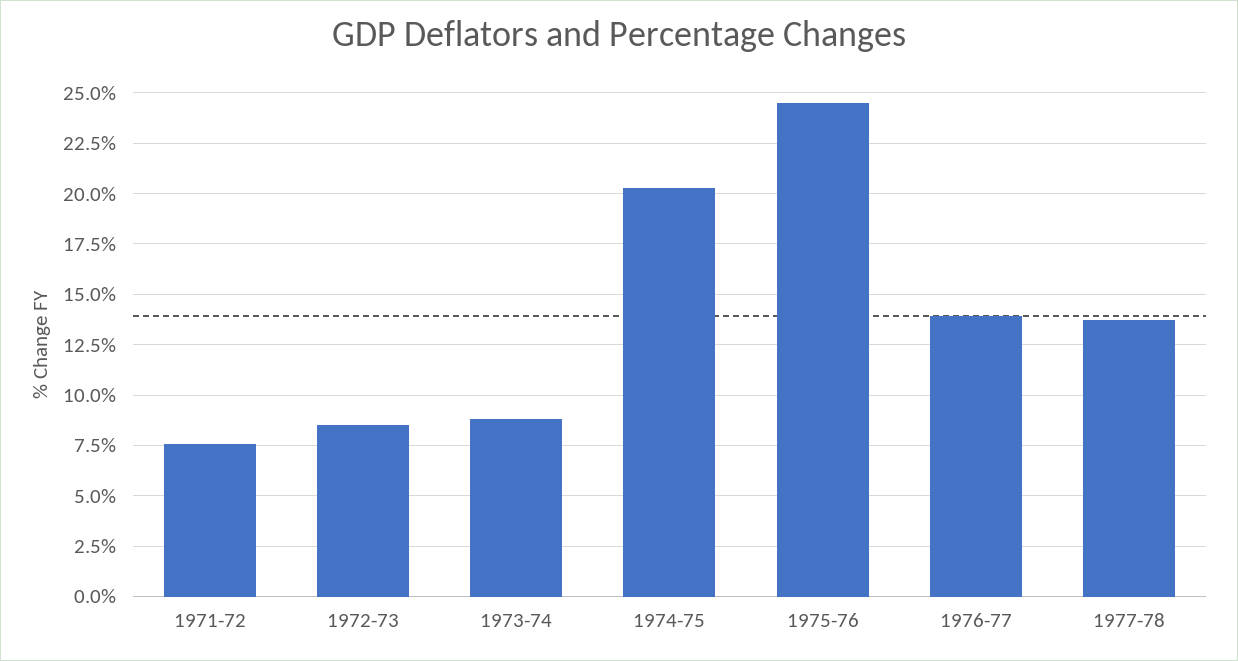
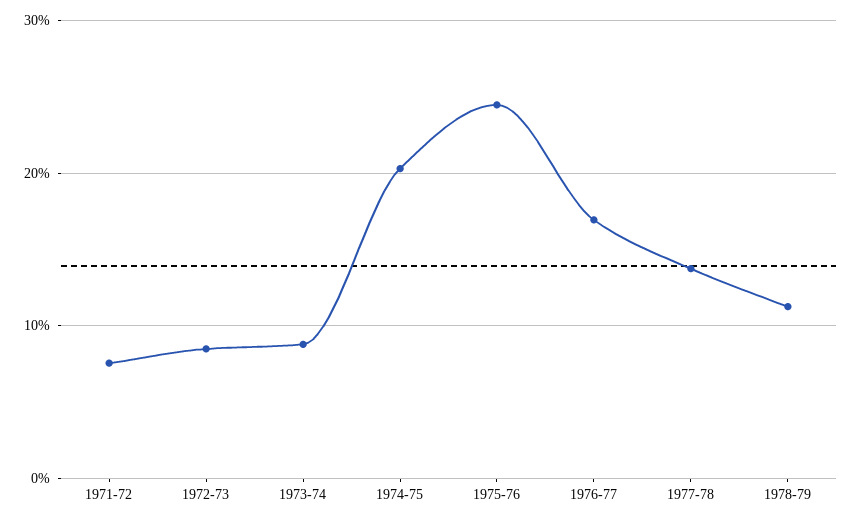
1976-77: 14 -> 17
1978-79: none -> 11

